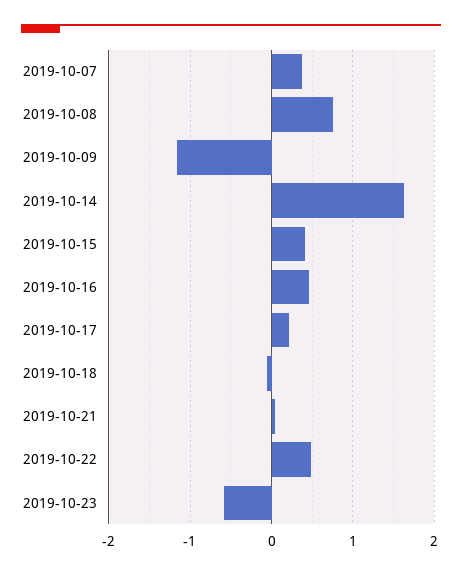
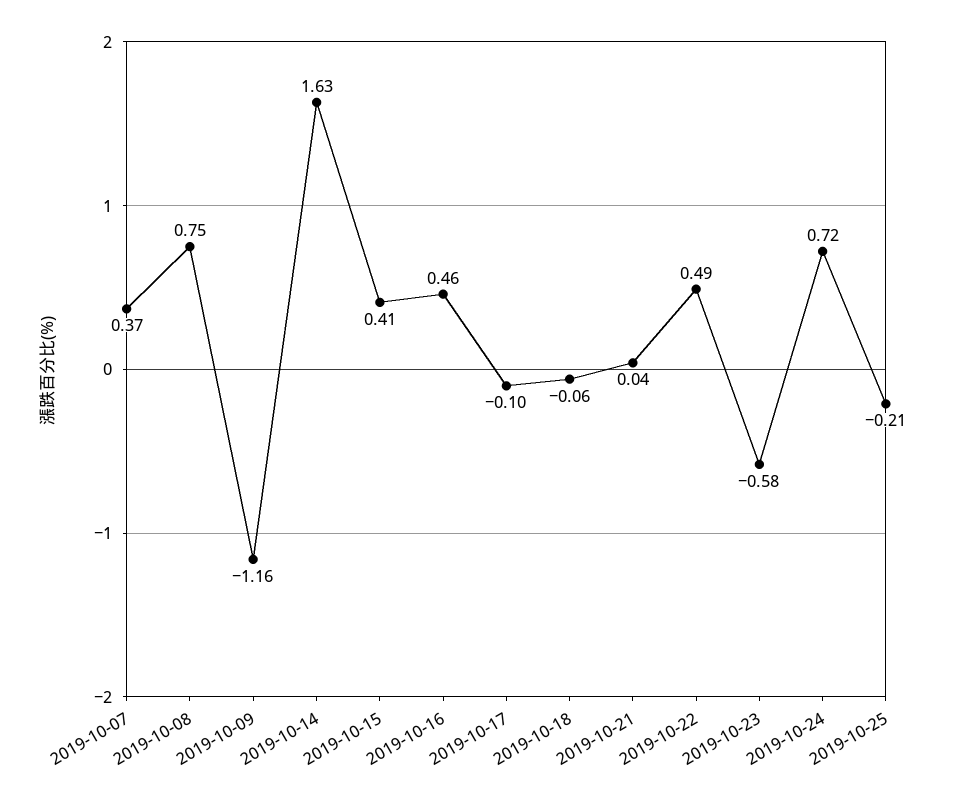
2019-10-17: 0.2 -> -0.1
2019-10-24: none -> 0.72
2019-10-25: none -> -0.21

